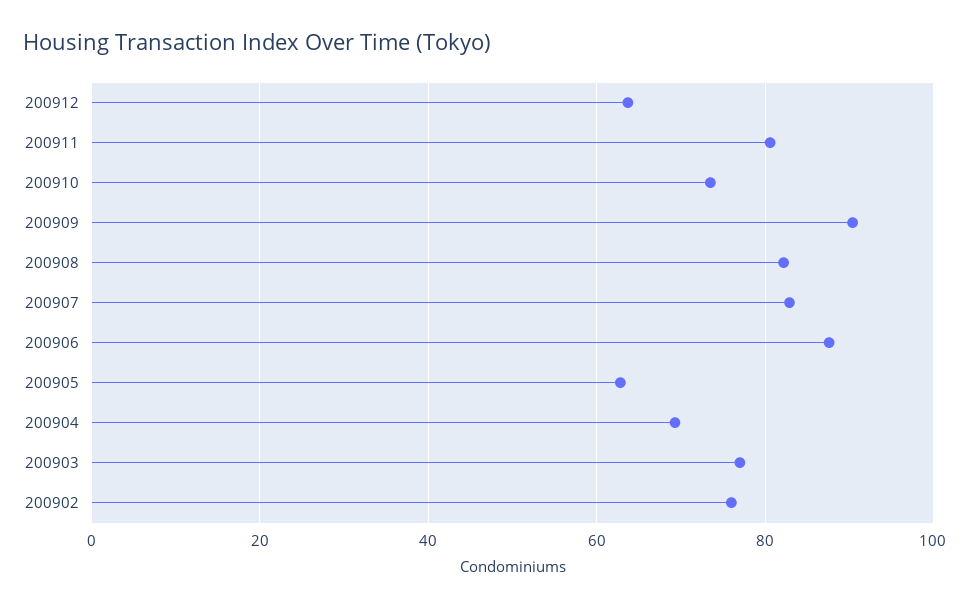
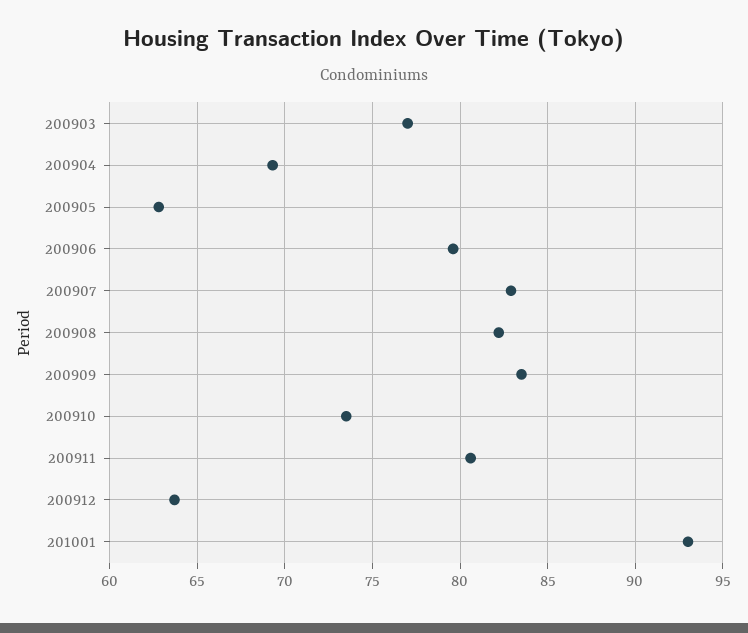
200909: 90 -> 83.5
200906: 88 -> 79.5
200902: 76 -> none
201001: none -> 93

